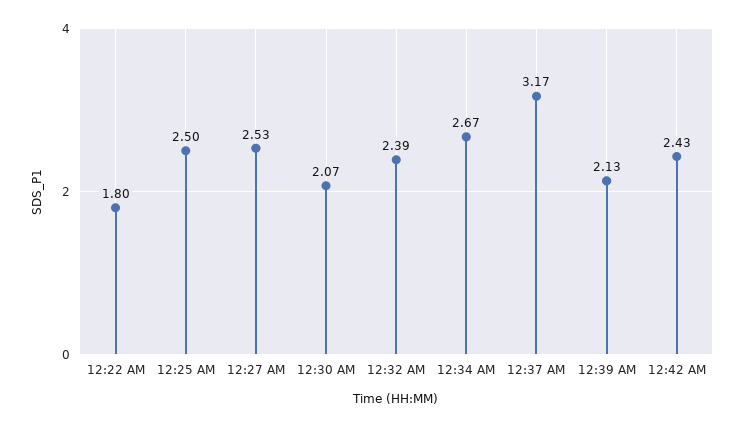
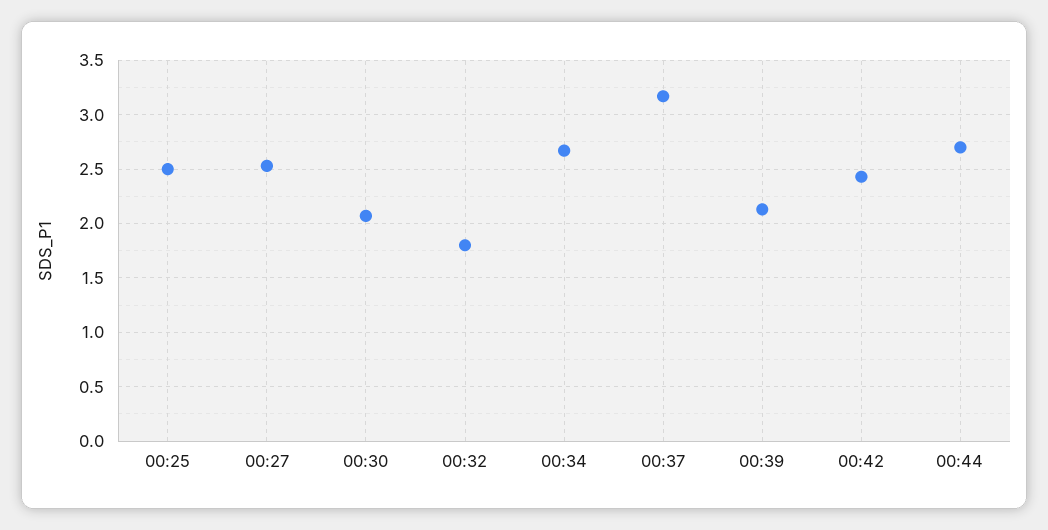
12:22 AM: 1.8 -> none
12:32 AM: 2.39 -> 1.8
00:44: none -> 2.7

